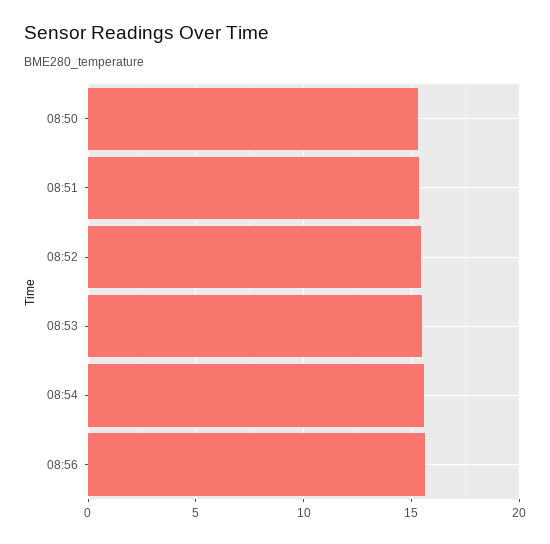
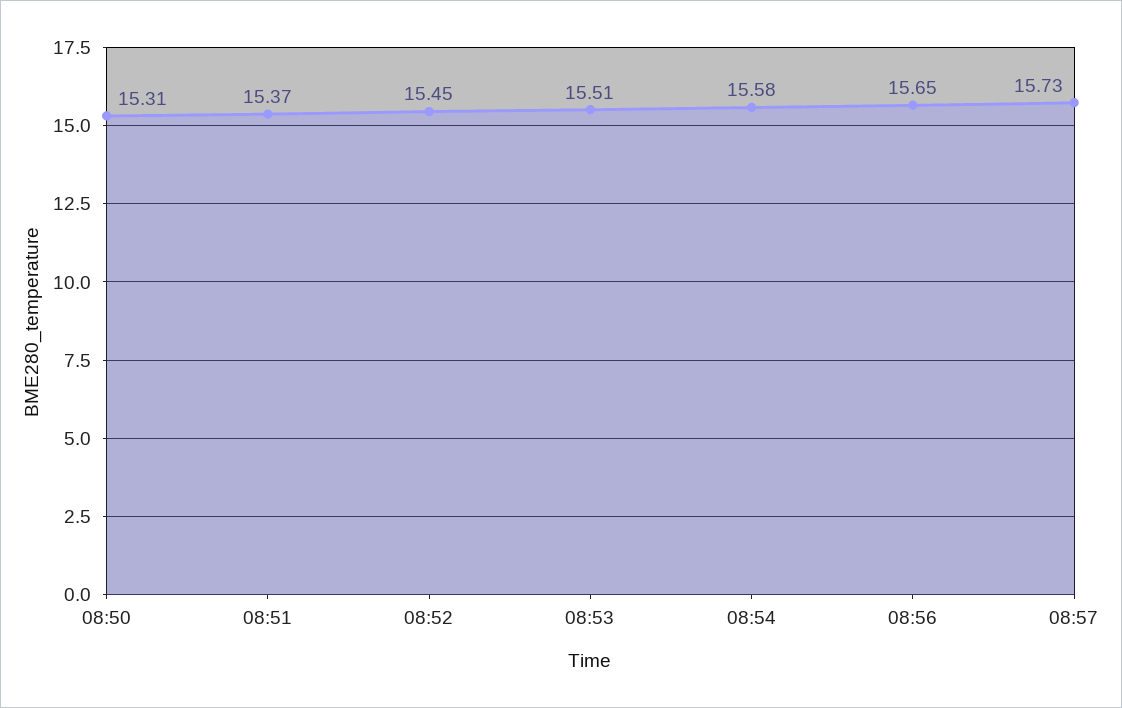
08:57: none -> 15.73

